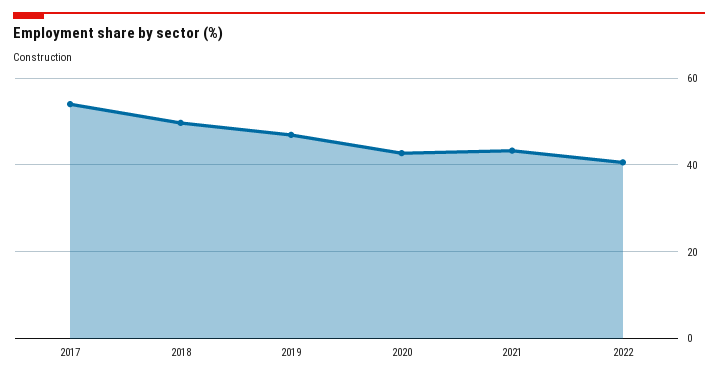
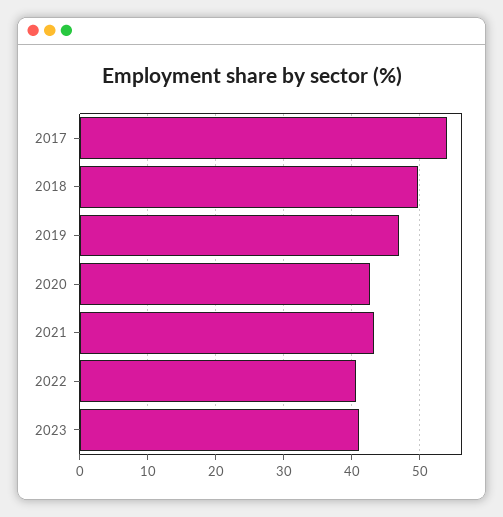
2023: none -> 41

